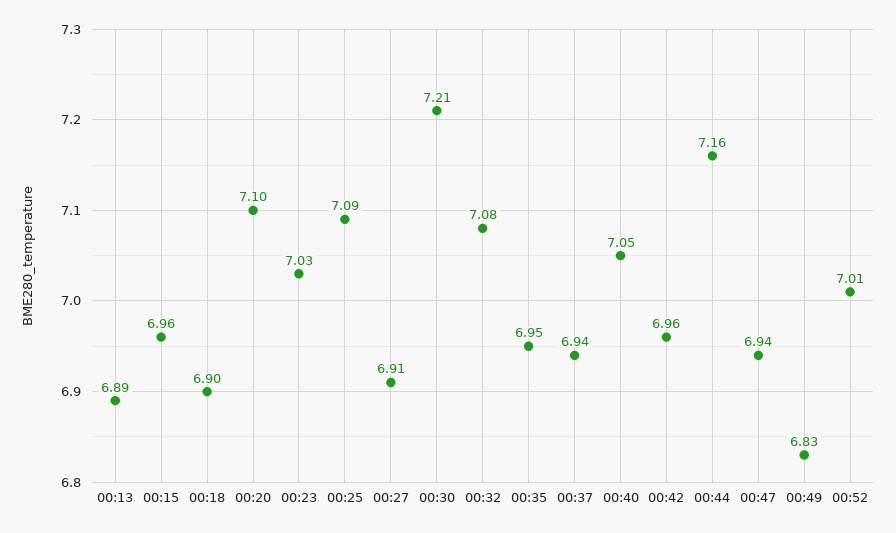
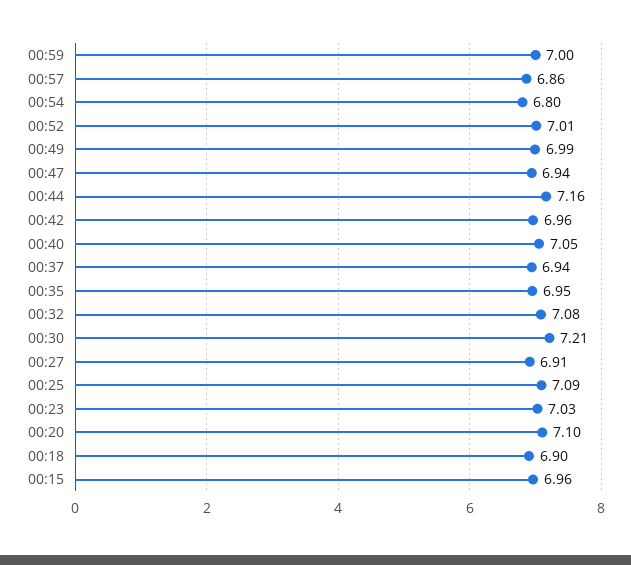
00:13: 6.89 -> none
00:49: 6.83 -> 6.99
00:59: none -> 7
00:57: none -> 6.86
00:54: none -> 6.8

